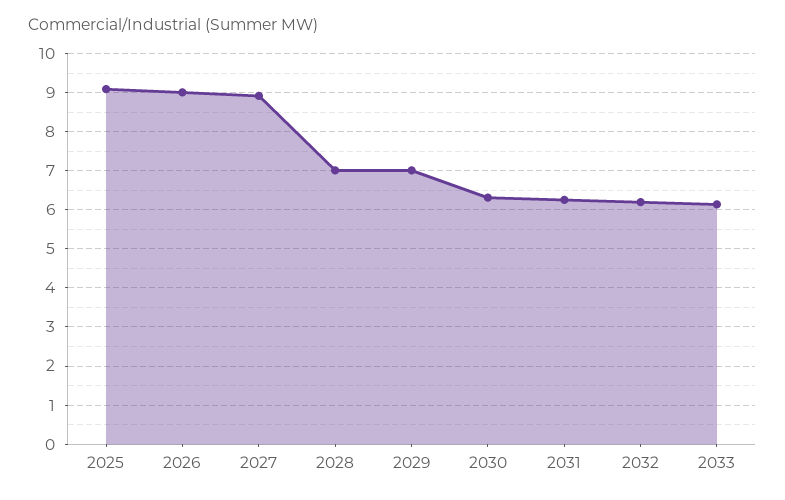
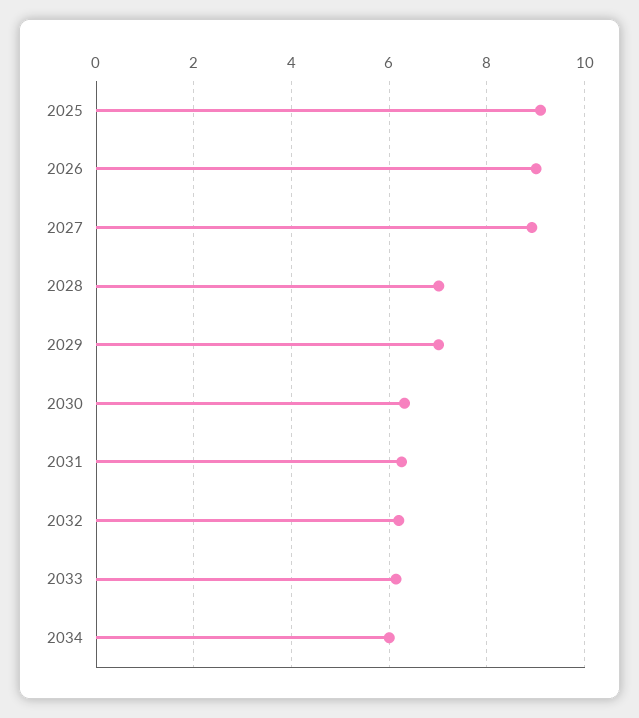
2034: none -> 6

